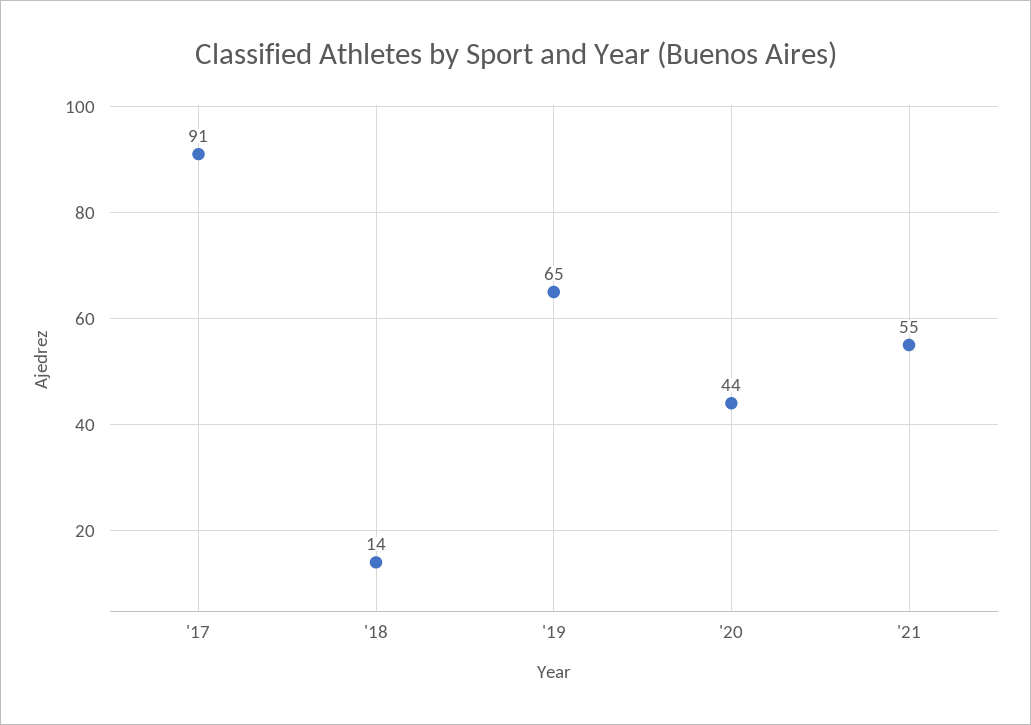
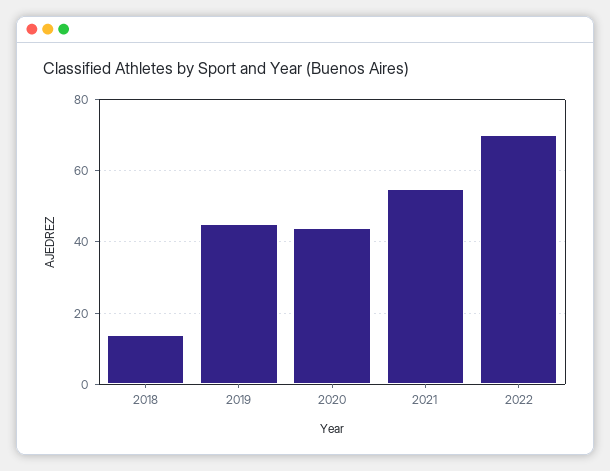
'17: 91 -> none
'19: 65 -> 45
2022: none -> 70

